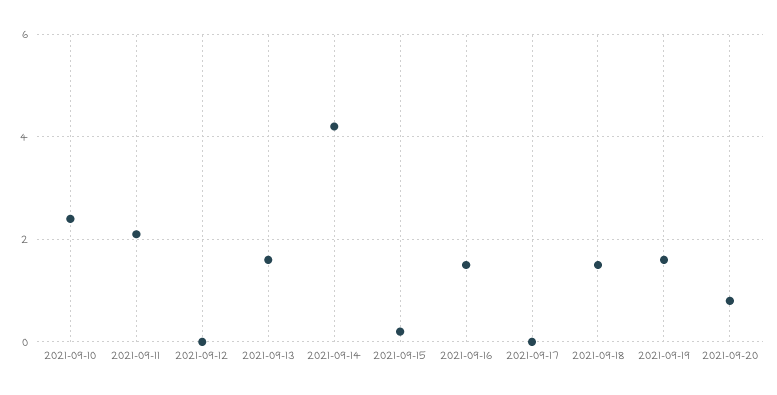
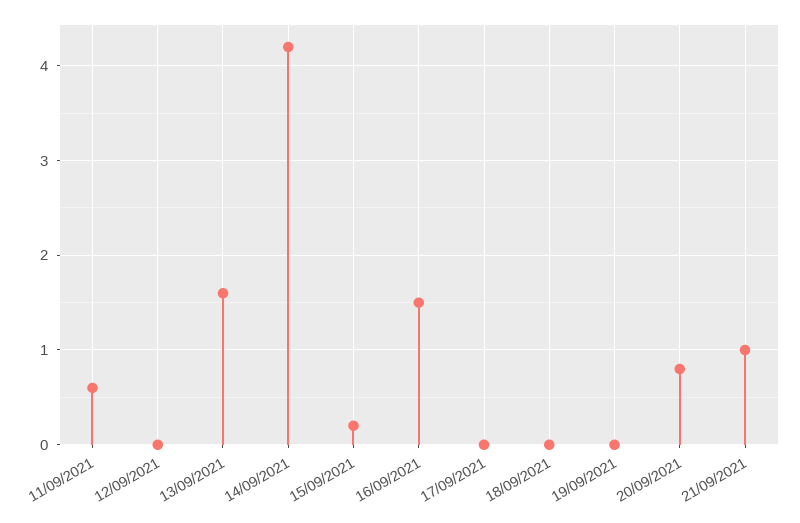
2021-09-10: 2.5 -> none
2021-09-11: 2 -> 0.6
2021-09-18: 1.5 -> 0
2021-09-19: 1.5 -> 0
21/09/2021: none -> 1

